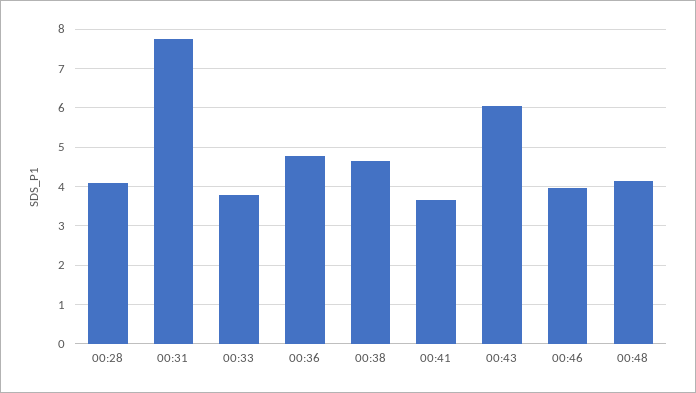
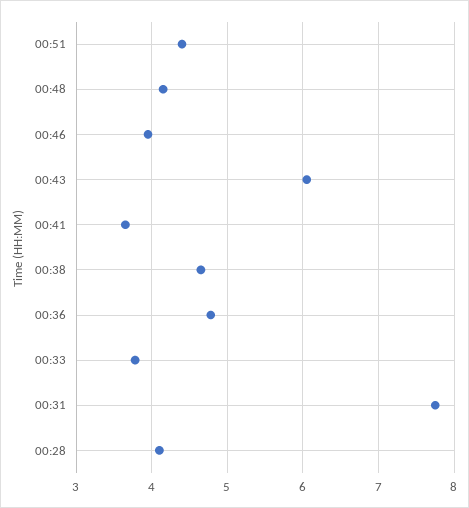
00:51: none -> 4.4

